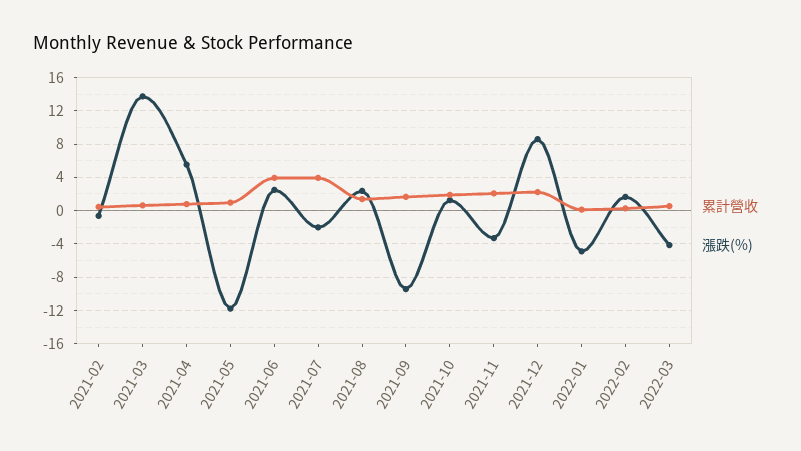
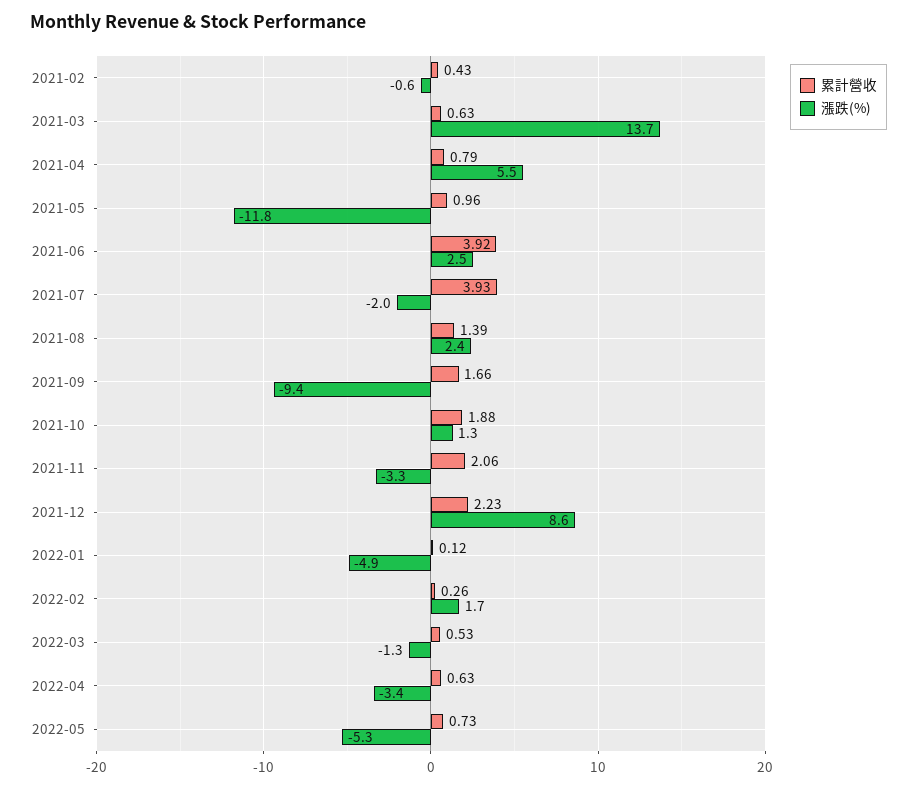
漲跌(%), 2022-03: -4 -> -1.3
累計營收, 2022-04: none -> 0.63
漲跌(%), 2022-04: none -> -3.4
累計營收, 2022-05: none -> 0.73
漲跌(%), 2022-05: none -> -5.3

